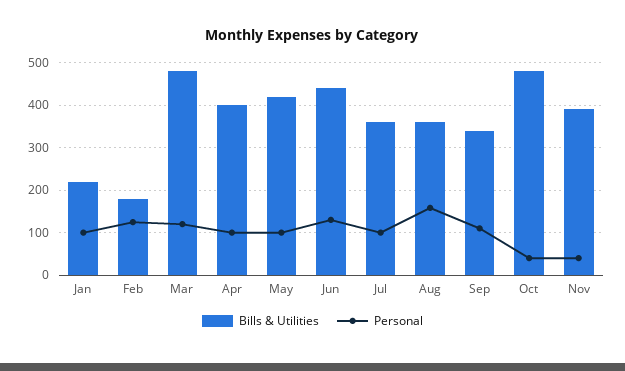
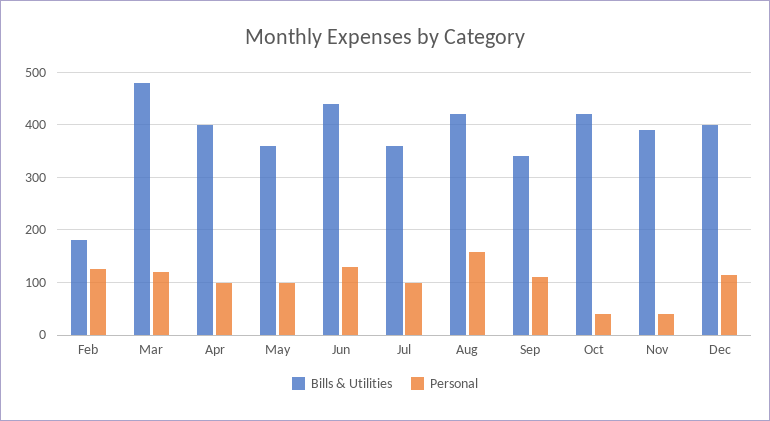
Bills & Utilities, Jan: 220 -> none
Personal, Jan: 100 -> none
Bills & Utilities, May: 420 -> 360
Bills & Utilities, Aug: 360 -> 420
Bills & Utilities, Oct: 480 -> 420
Bills & Utilities, Dec: none -> 400
Personal, Dec: none -> 120

